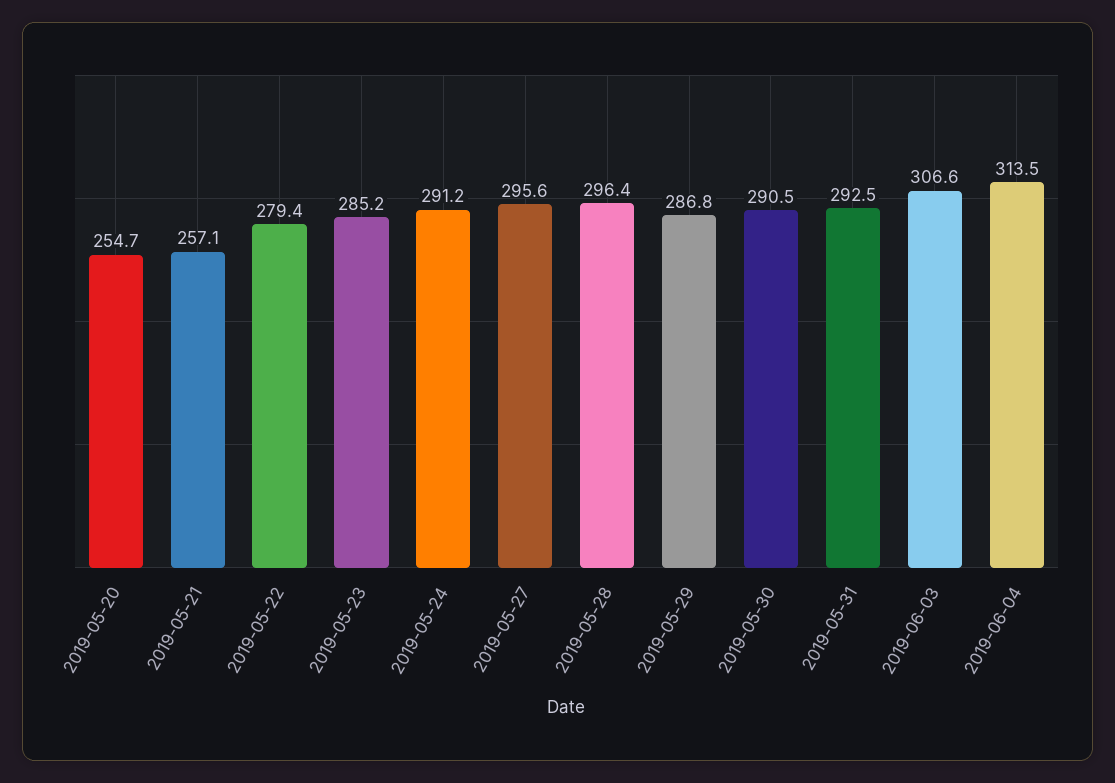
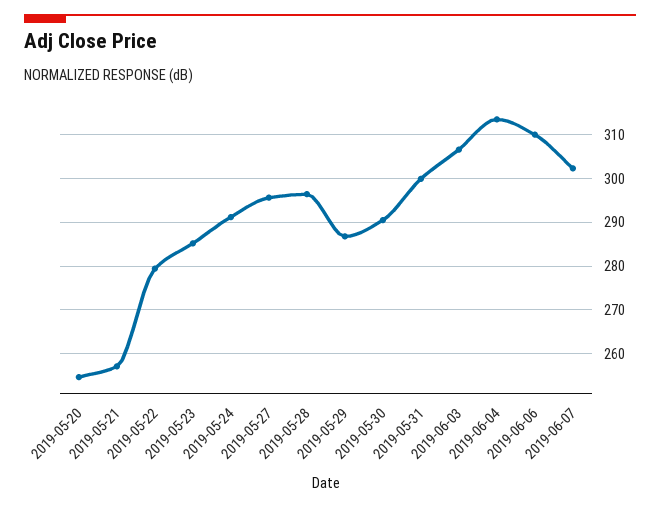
2019-05-31: 292.5 -> 300
2019-06-06: none -> 310
2019-06-07: none -> 302

